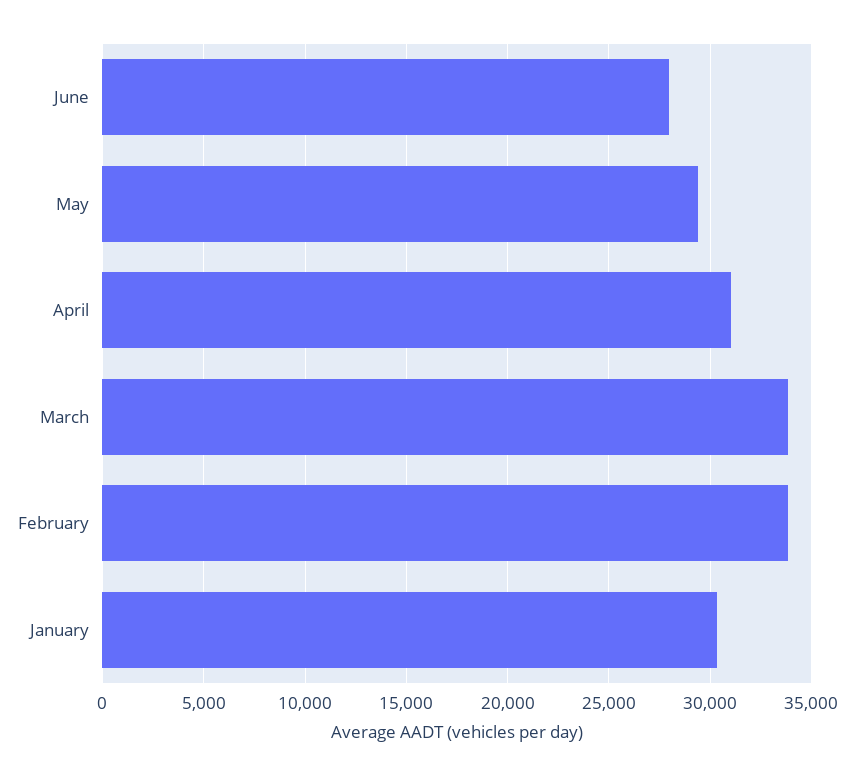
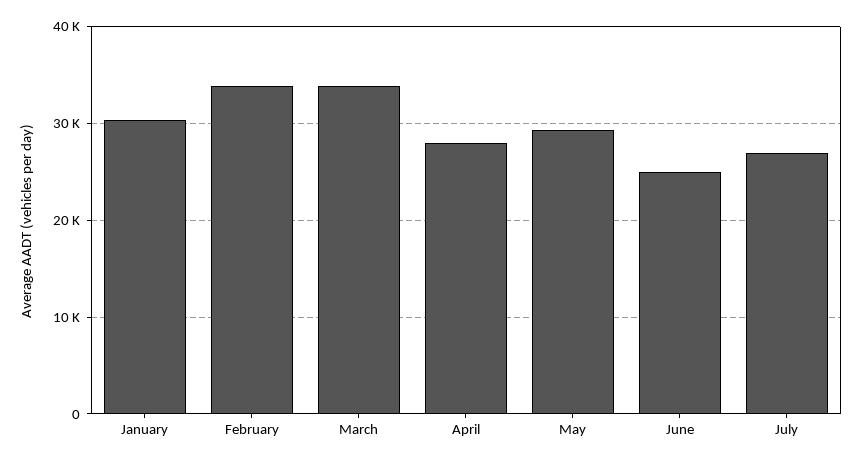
June: 28000 -> 25000
April: 31000 -> 28000
July: none -> 27000

